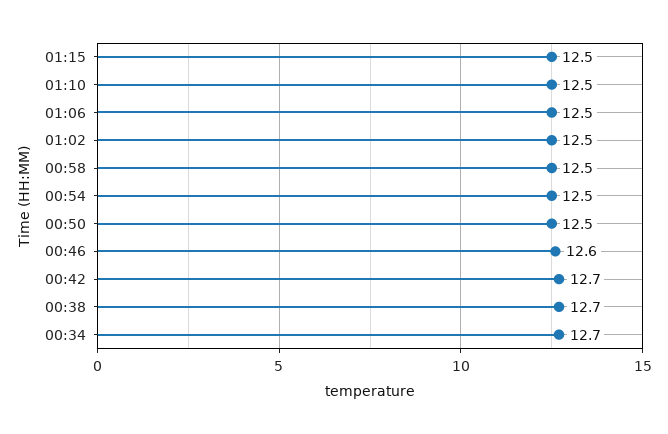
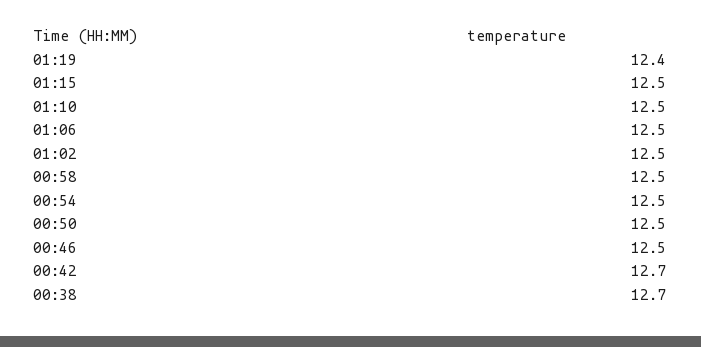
00:46: 12.6 -> 12.5
00:34: 12.7 -> none
01:19: none -> 12.4

